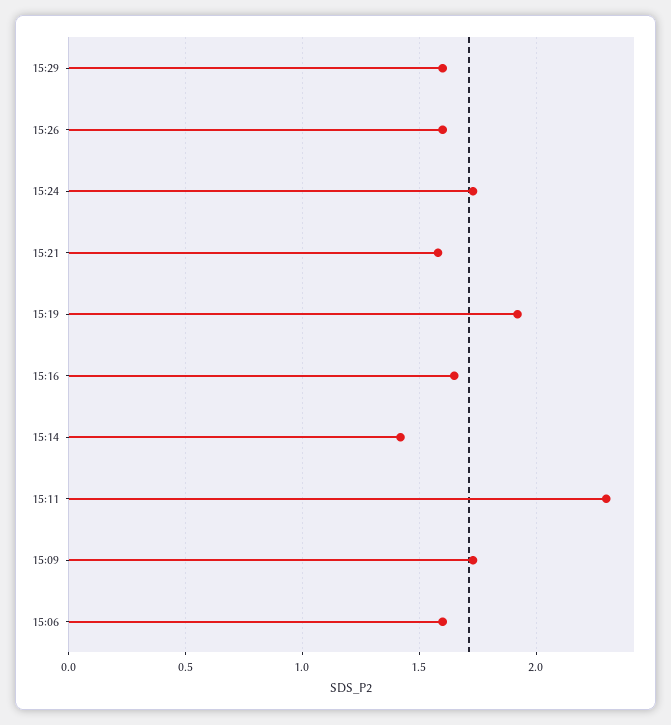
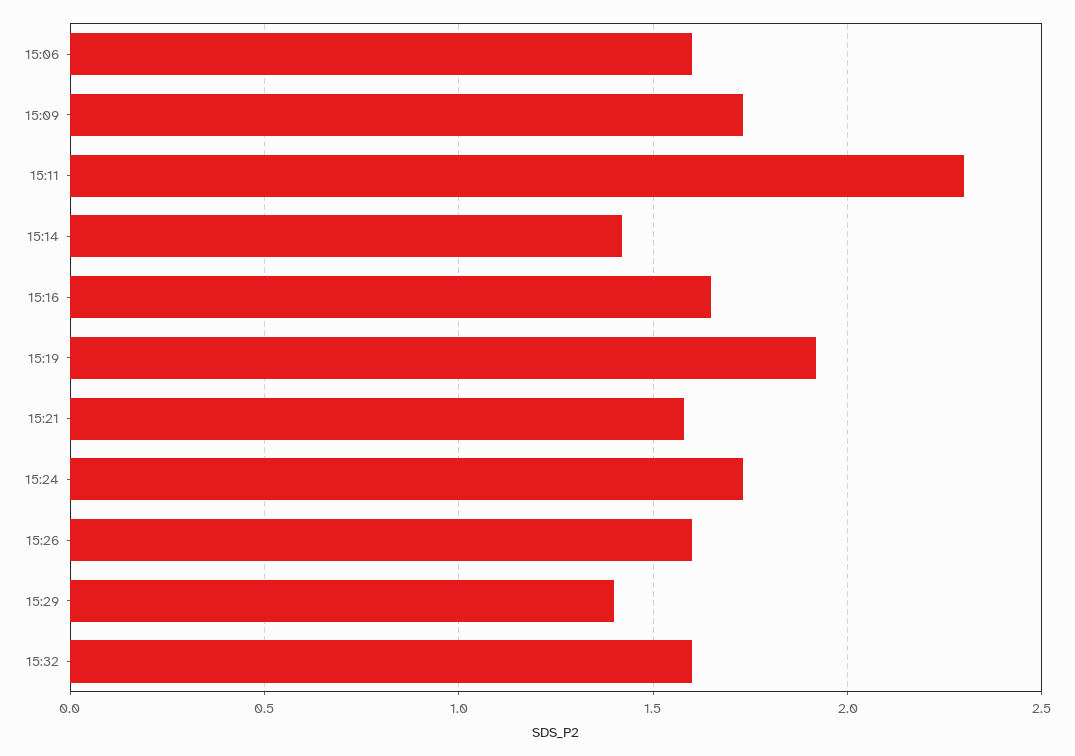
15:29: 1.6 -> 1.4
15:32: none -> 1.6

